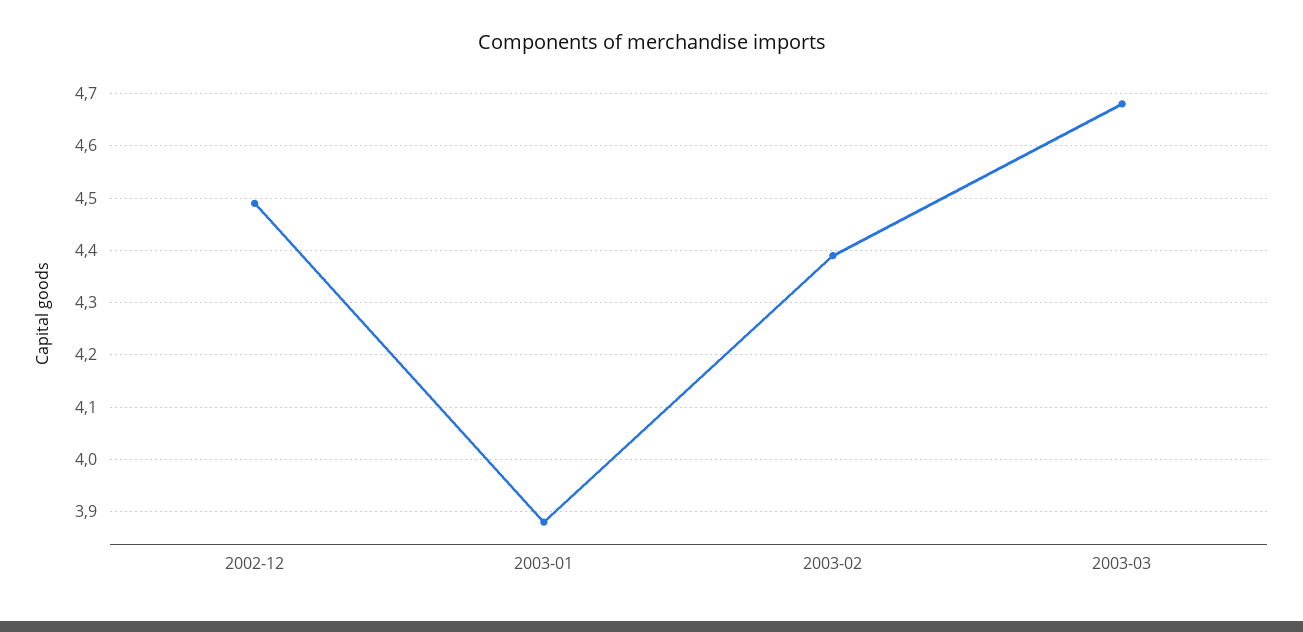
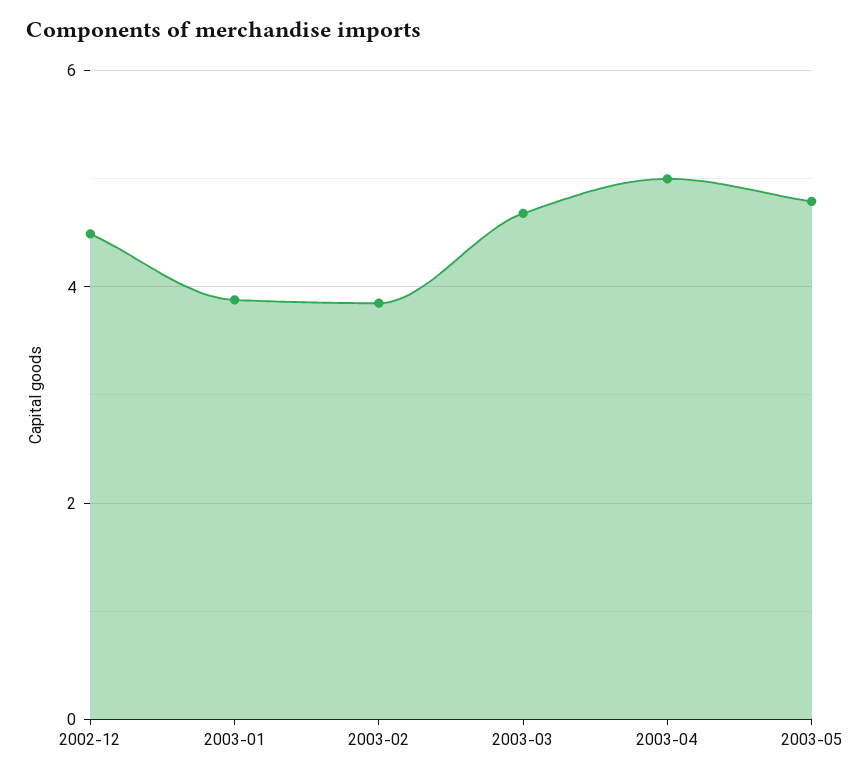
2003-02: 4.4 -> 3.8
2003-04: none -> 5
2003-05: none -> 4.8

